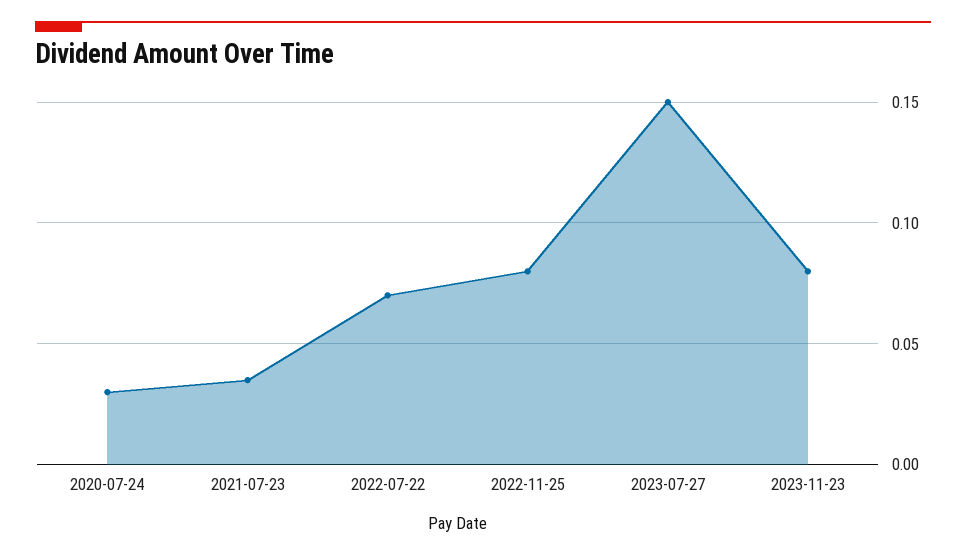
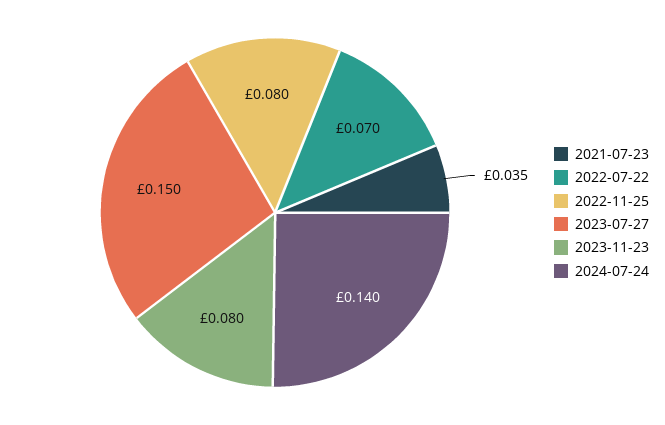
2020-07-24: 0.03 -> none
2024-07-24: none -> 0.14

